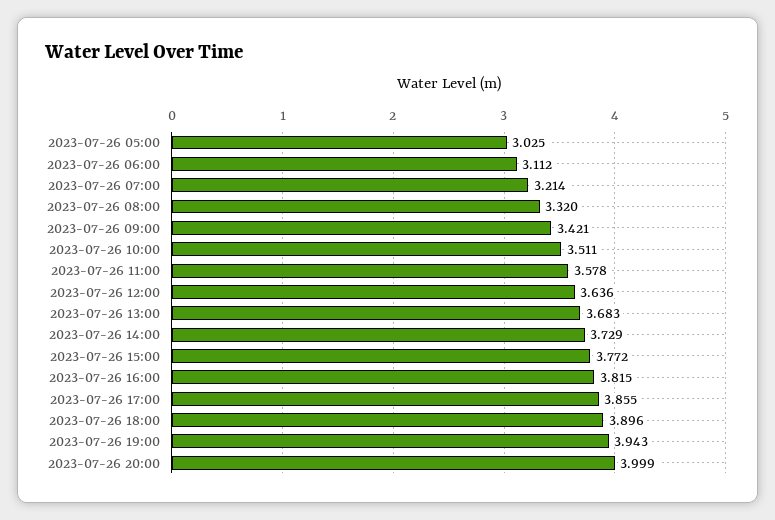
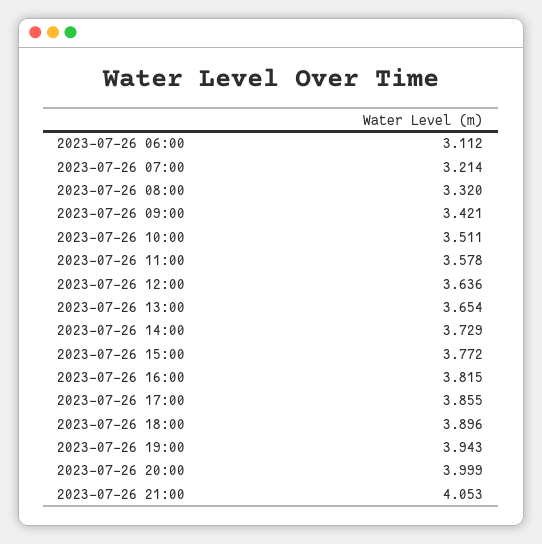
2023-07-26 05:00: 3.025 -> none
2023-07-26 13:00: 3.683 -> 3.654
2023-07-26 21:00: none -> 4.053

